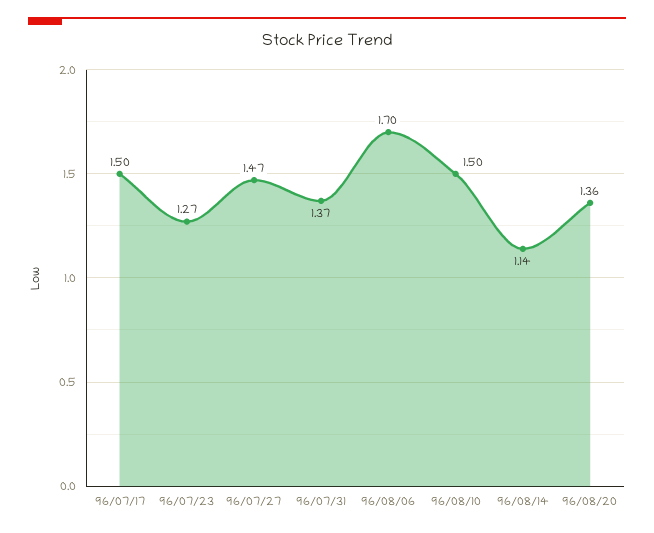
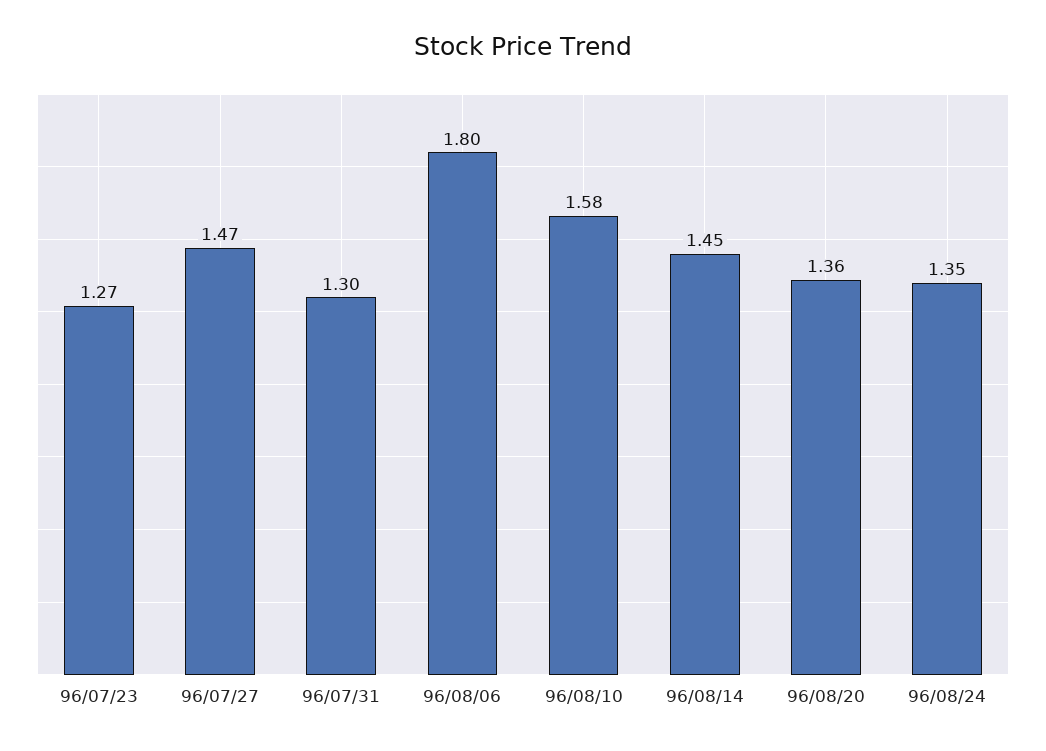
96/07/17: 1.5 -> none
96/07/31: 1.37 -> 1.3
96/08/06: 1.7 -> 1.8
96/08/10: 1.5 -> 1.58
96/08/14: 1.14 -> 1.45
96/08/24: none -> 1.35

